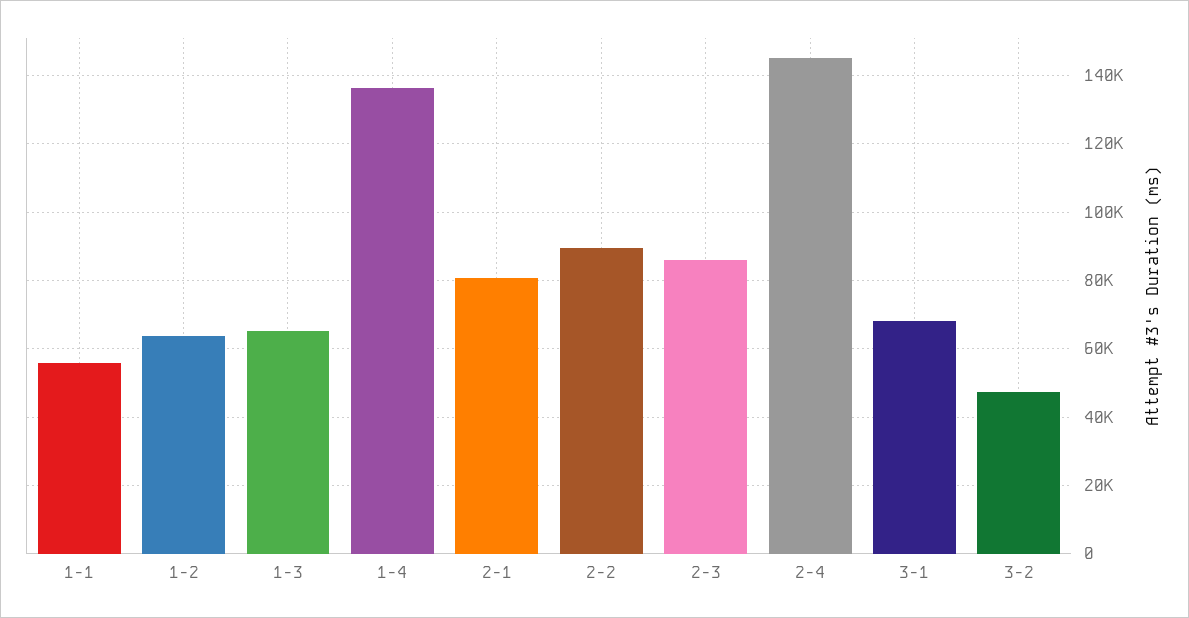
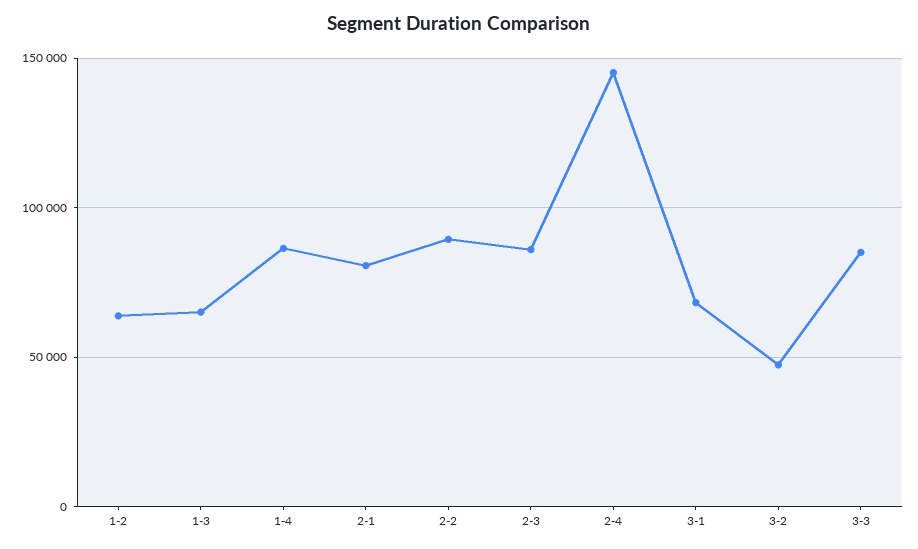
1-1: 56000 -> none
1-4: 136000 -> 85000
3-3: none -> 85000

